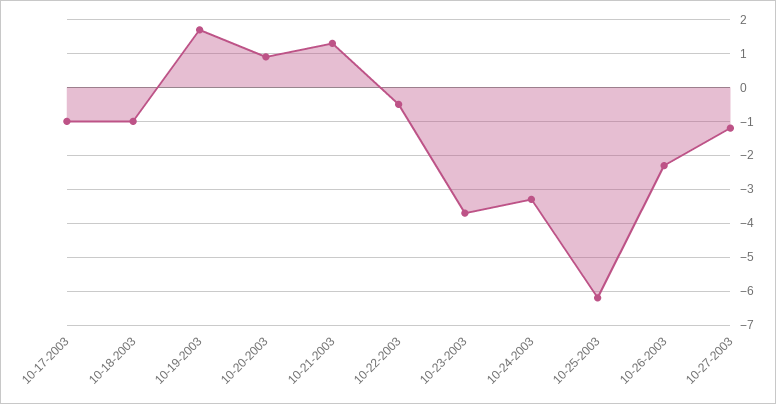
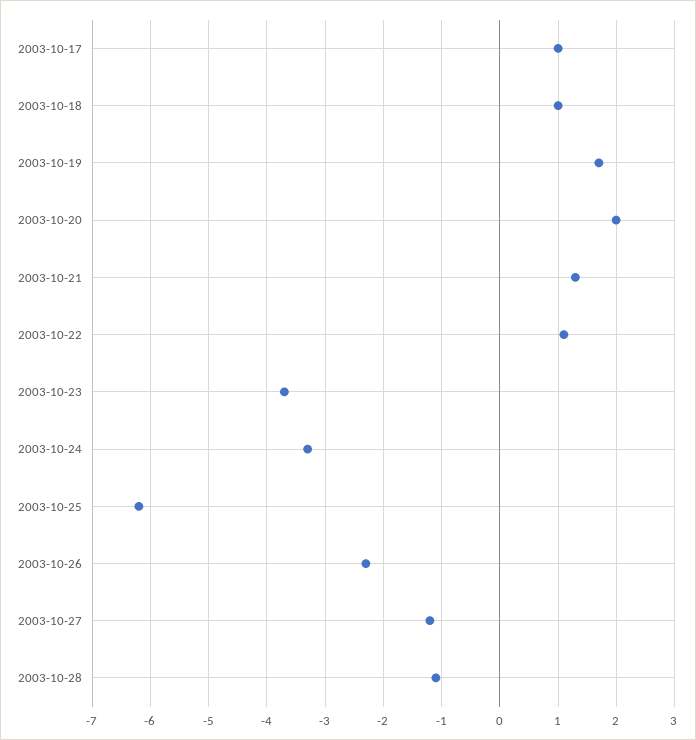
10-17-2003: -1 -> 1
10-18-2003: -1 -> 1
10-20-2003: 1 -> 2
10-22-2003: -0.5 -> 1
2003-10-28: none -> -1

